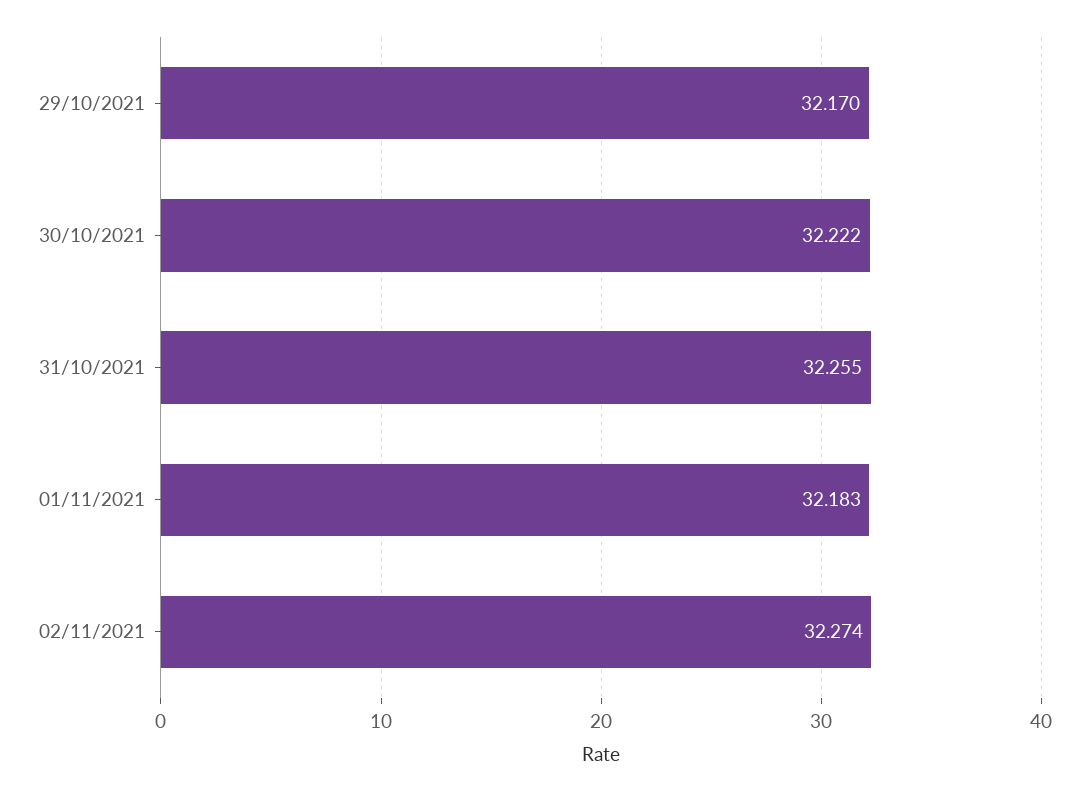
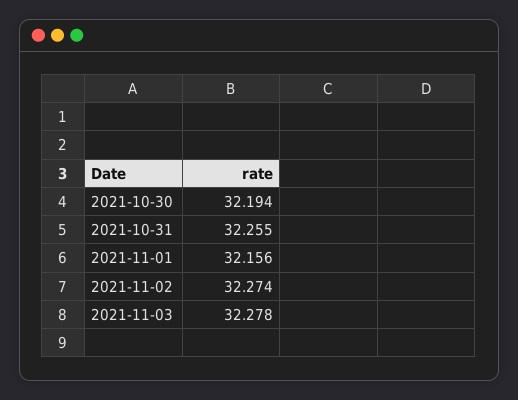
29/10/2021: 32.17 -> none
30/10/2021: 32.222 -> 32.194
01/11/2021: 32.183 -> 32.156
2021-11-03: none -> 32.278

